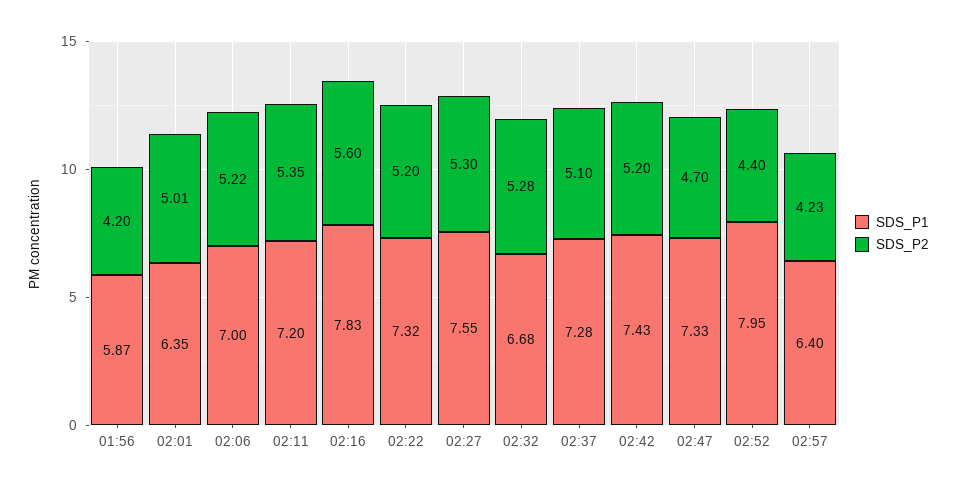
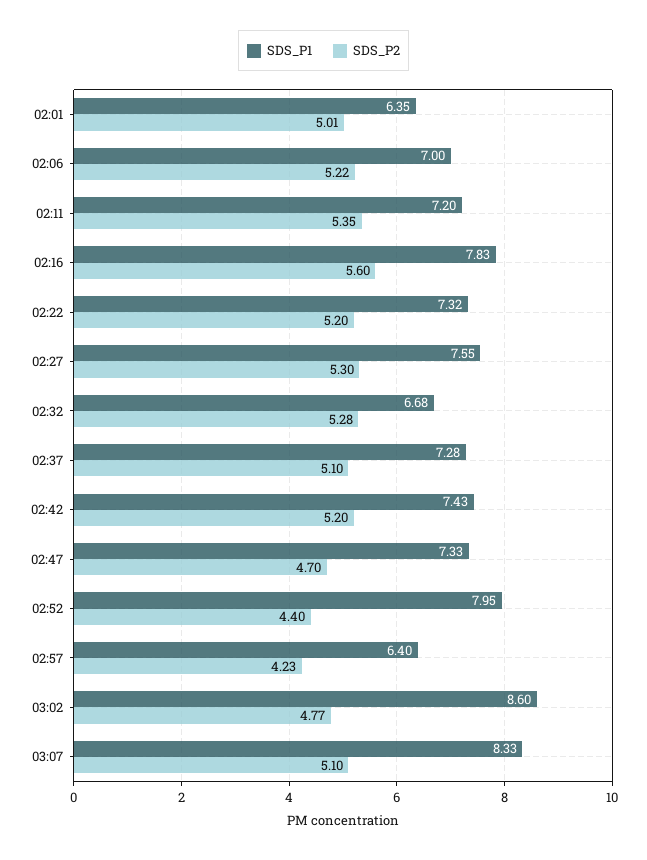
SDS_P1, 01:56: 5.87 -> none
SDS_P2, 01:56: 4.2 -> none
SDS_P1, 03:02: none -> 8.6
SDS_P2, 03:02: none -> 4.77
SDS_P1, 03:07: none -> 8.33
SDS_P2, 03:07: none -> 5.1

